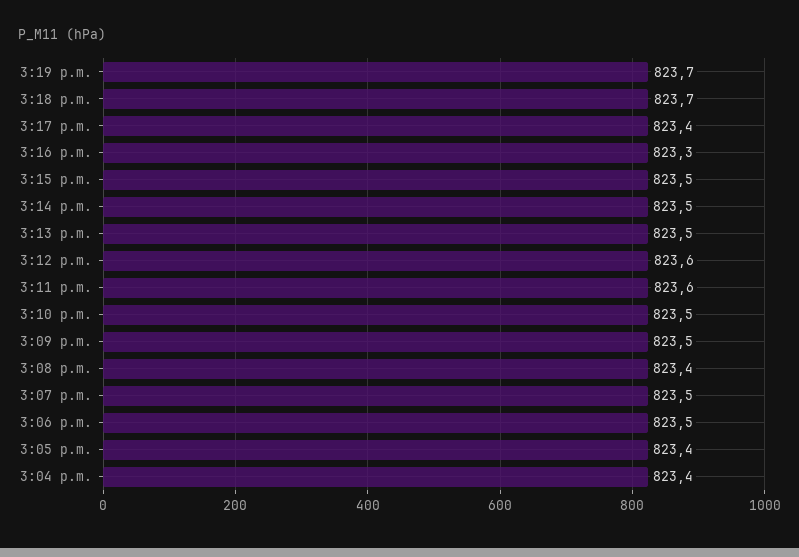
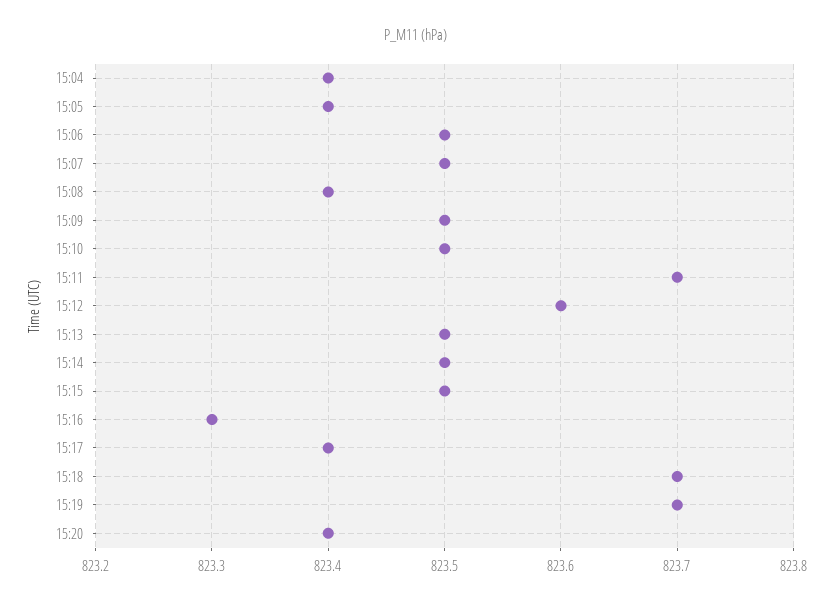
3:11 p.m.: 823.6 -> 823.7
15:20: none -> 823.4

